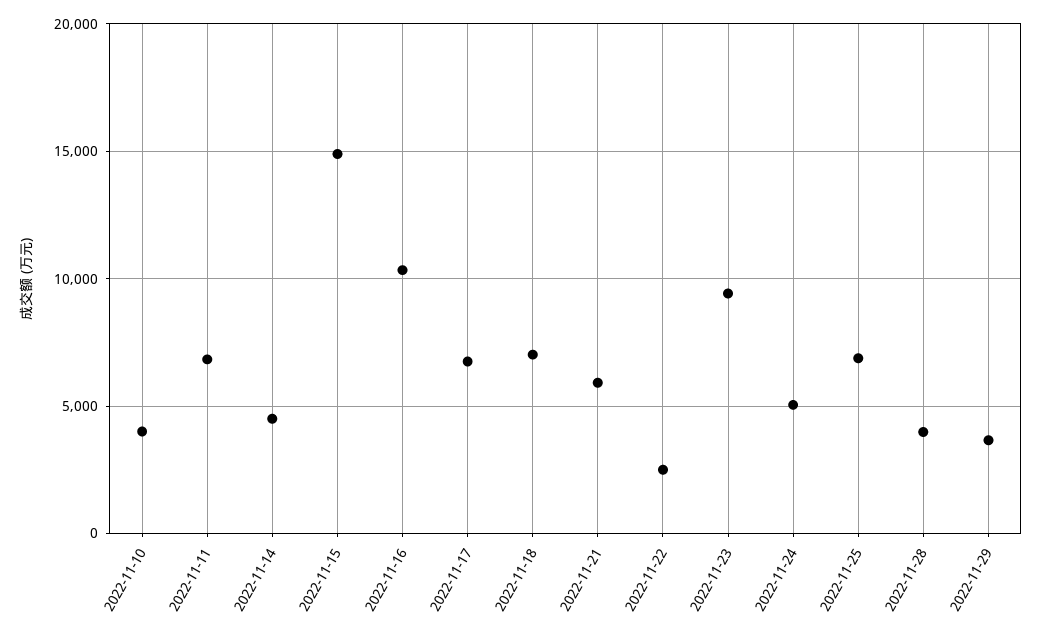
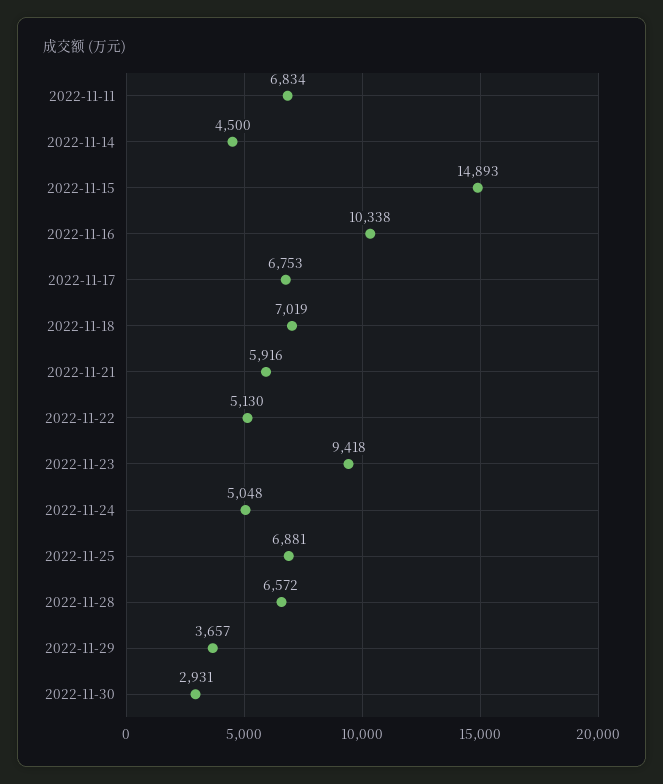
2022-11-10: 4000 -> none
2022-11-22: 2500 -> 5130
2022-11-28: 4000 -> 6572
2022-11-30: none -> 2931

